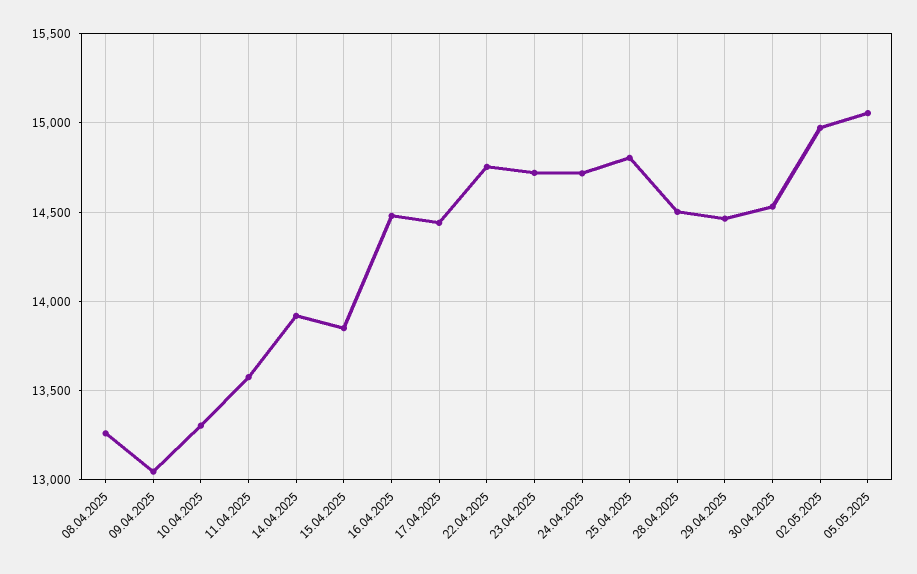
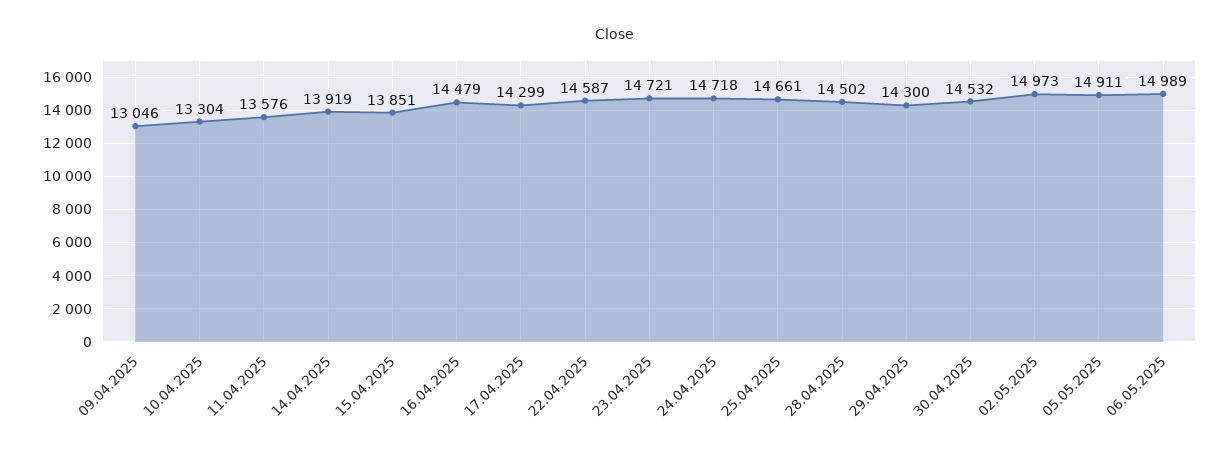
08.04.2025: 13250 -> none
17.04.2025: 14450 -> 14299
22.04.2025: 14750 -> 14587
25.04.2025: 14800 -> 14661
29.04.2025: 14450 -> 14300
05.05.2025: 15050 -> 14911
06.05.2025: none -> 14989

